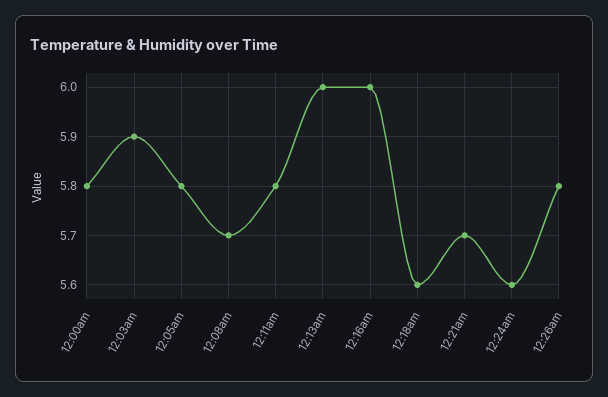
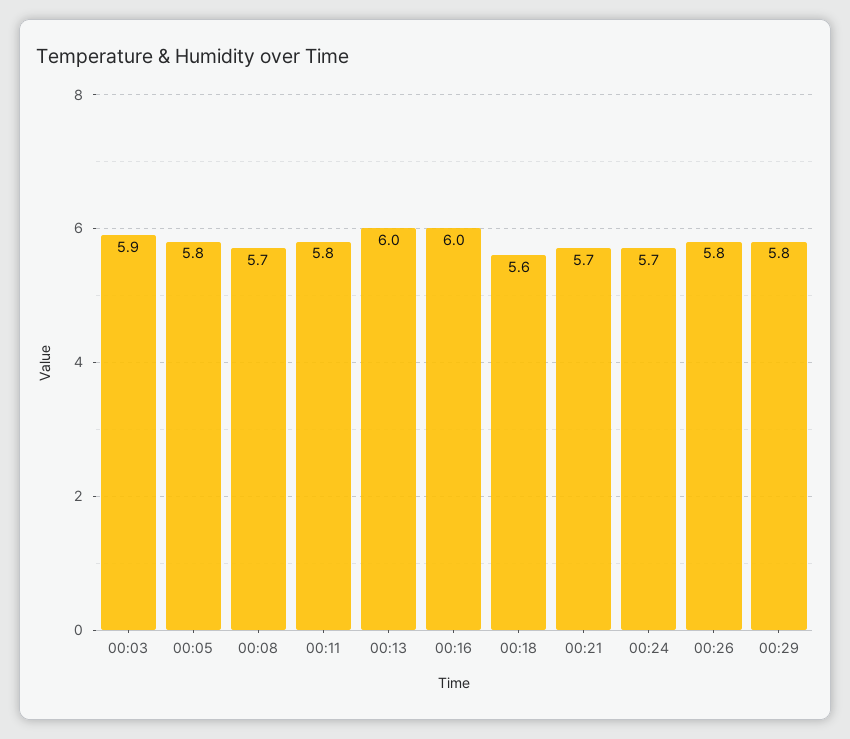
12:00am: 5.8 -> none
12:24am: 5.6 -> 5.7
00:29: none -> 5.8

